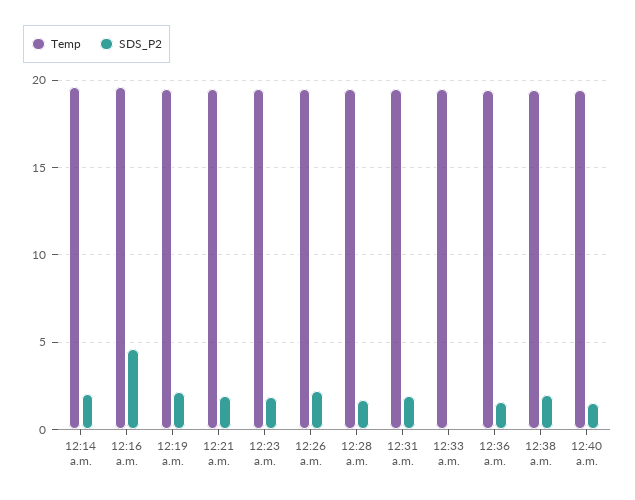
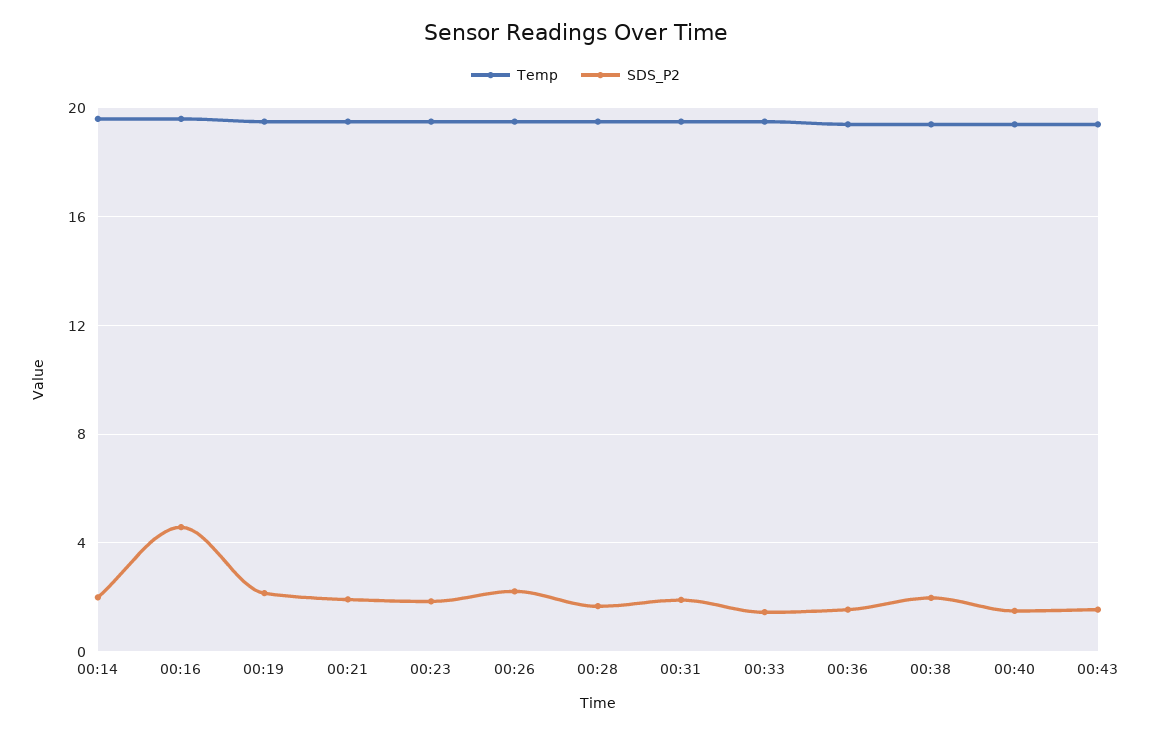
SDS_P2, 12:33 a.m.: 0 -> 1.5
Temp, 00:43: none -> 19.5
SDS_P2, 00:43: none -> 1.5

